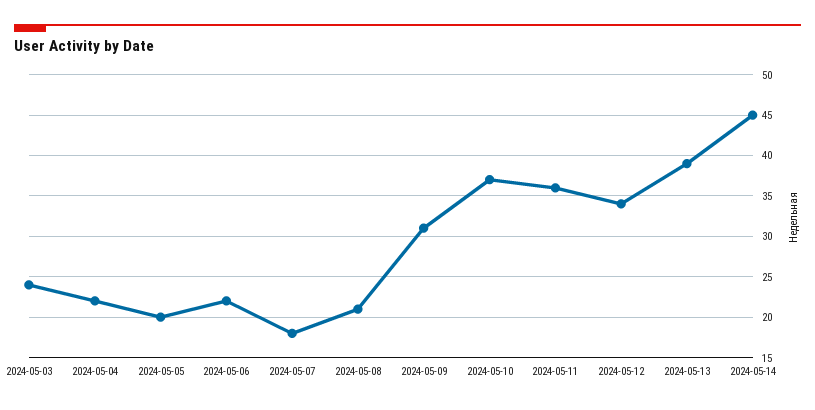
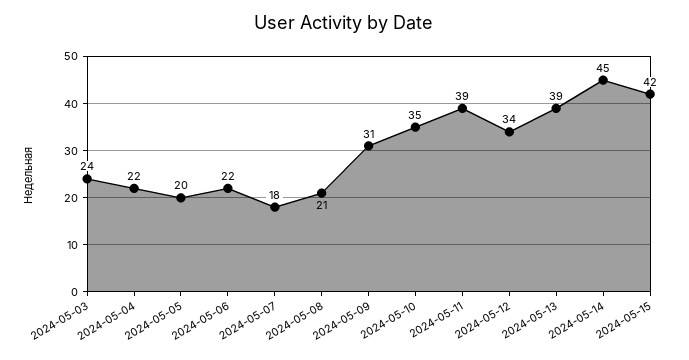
2024-05-10: 37 -> 35
2024-05-11: 36 -> 39
2024-05-15: none -> 42

